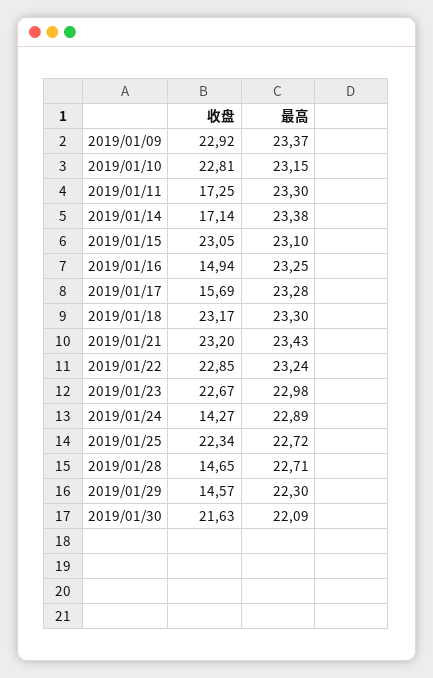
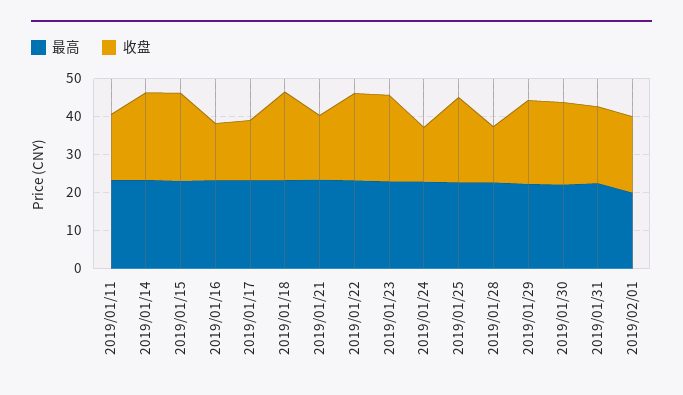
收盘, 2019/01/09: 22.92 -> none
最高, 2019/01/09: 23.37 -> none
收盘, 2019/01/10: 22.81 -> none
最高, 2019/01/10: 23.15 -> none
收盘, 2019/01/14: 17.14 -> 22.5
收盘, 2019/01/21: 23.2 -> 17.5
收盘, 2019/01/29: 14.57 -> 22.5
最高, 2019/01/31: none -> 22.5
收盘, 2019/01/31: none -> 20
最高, 2019/02/01: none -> 20
收盘, 2019/02/01: none -> 20

